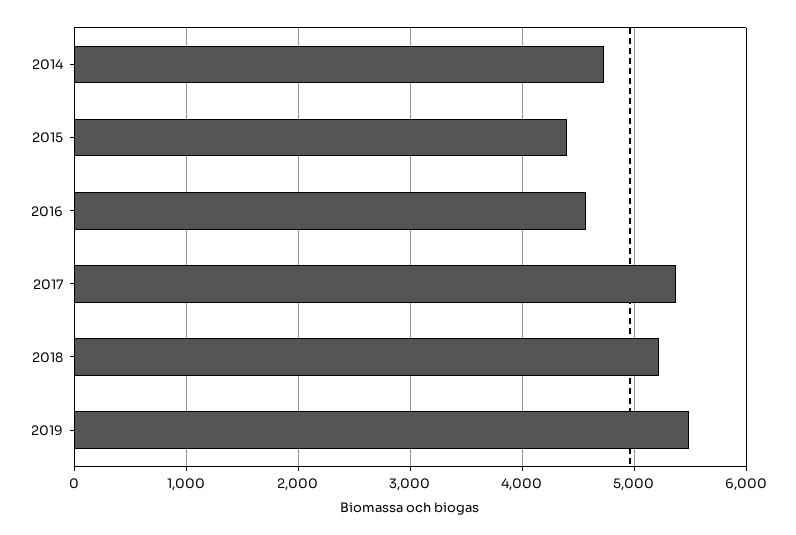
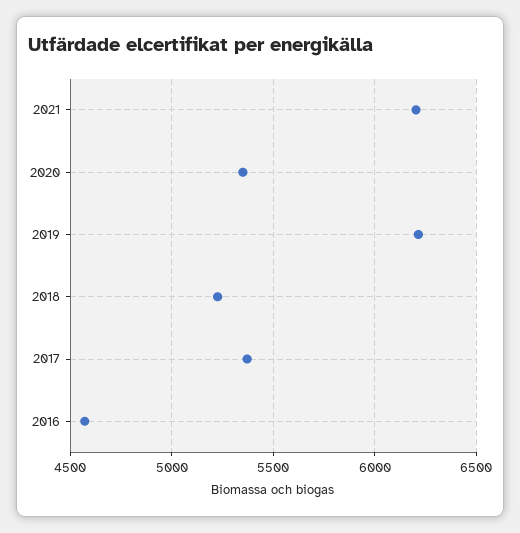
2014: 4700 -> none
2015: 4400 -> none
2019: 5500 -> 6200
2021: none -> 6200
2020: none -> 5350

